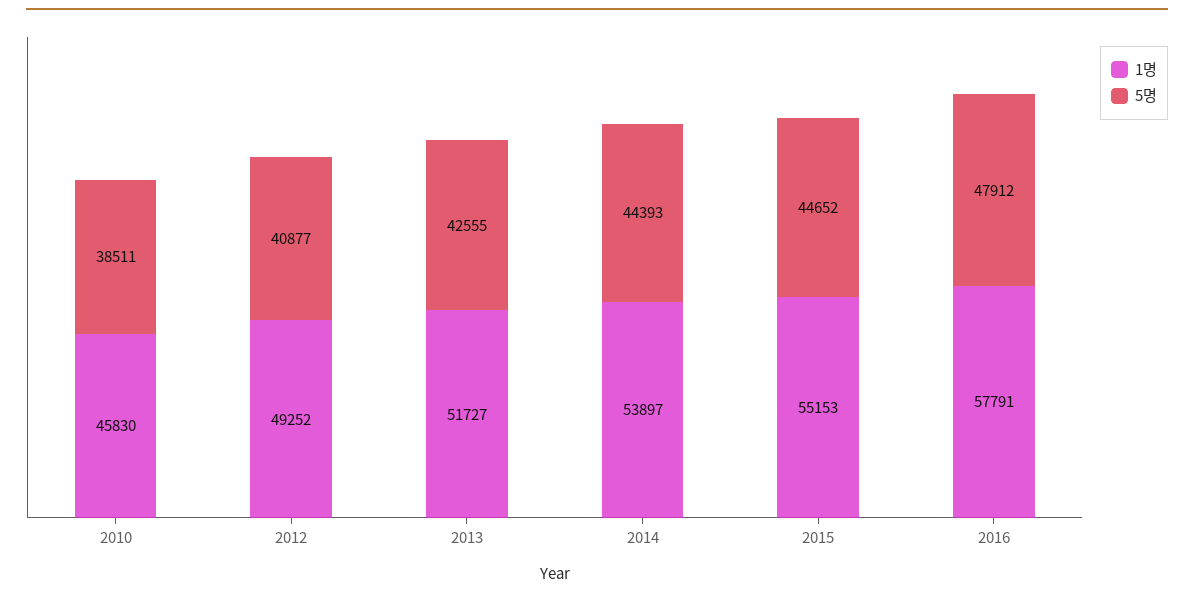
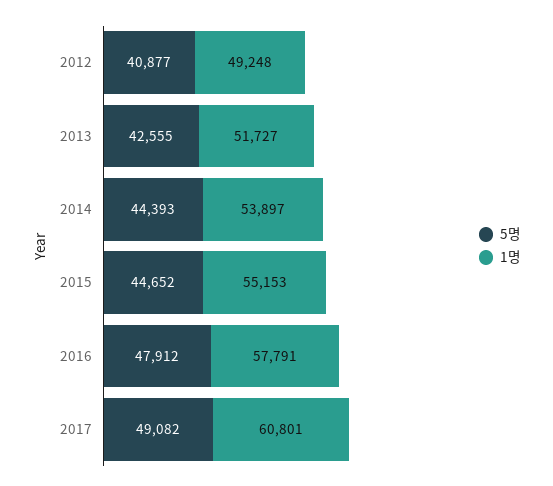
1명, 2010: 45830 -> none
5명, 2010: 38511 -> none
1명, 2012: 49252 -> 49248
5명, 2017: none -> 49082
1명, 2017: none -> 60801

